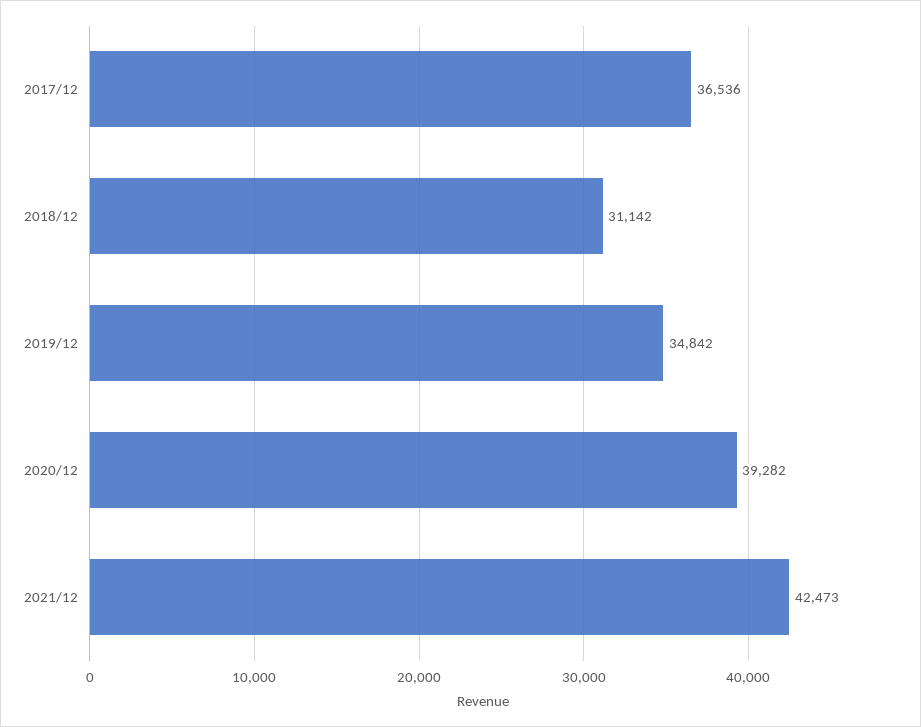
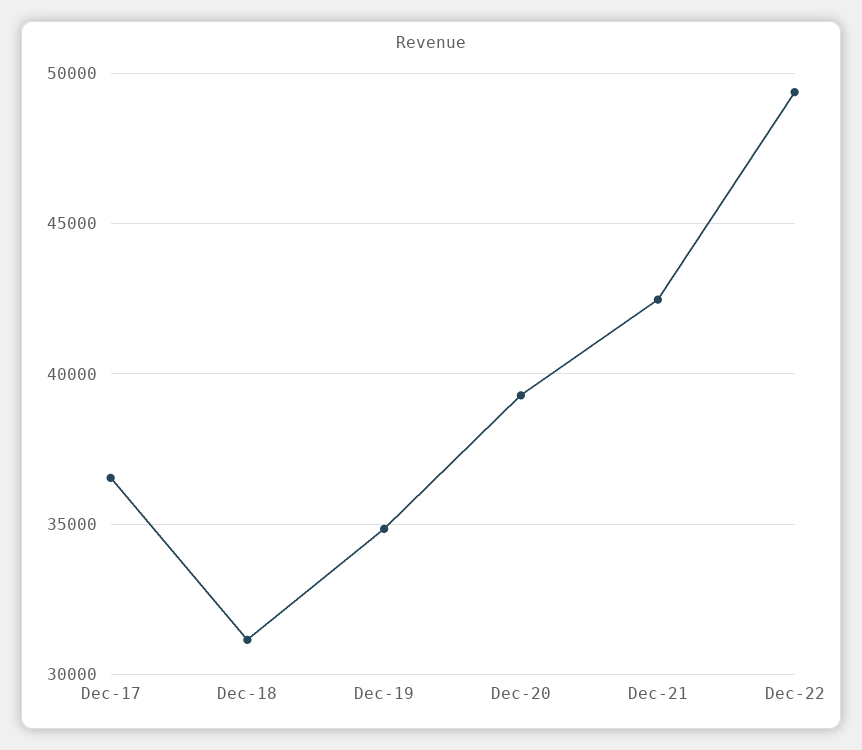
Dec-22: none -> 49500

